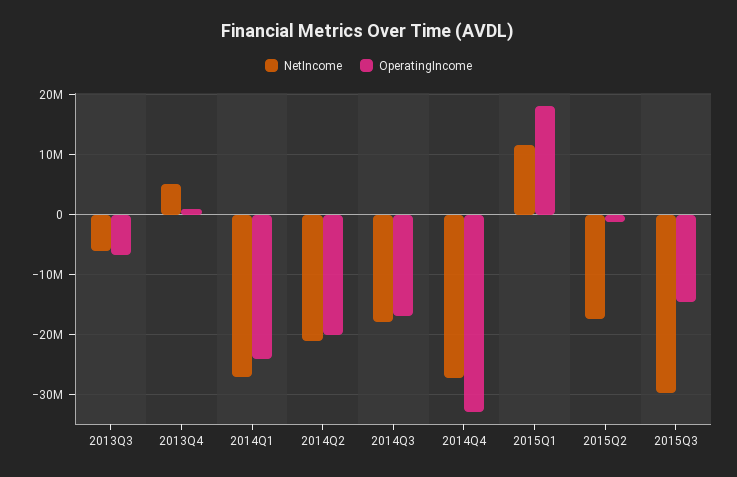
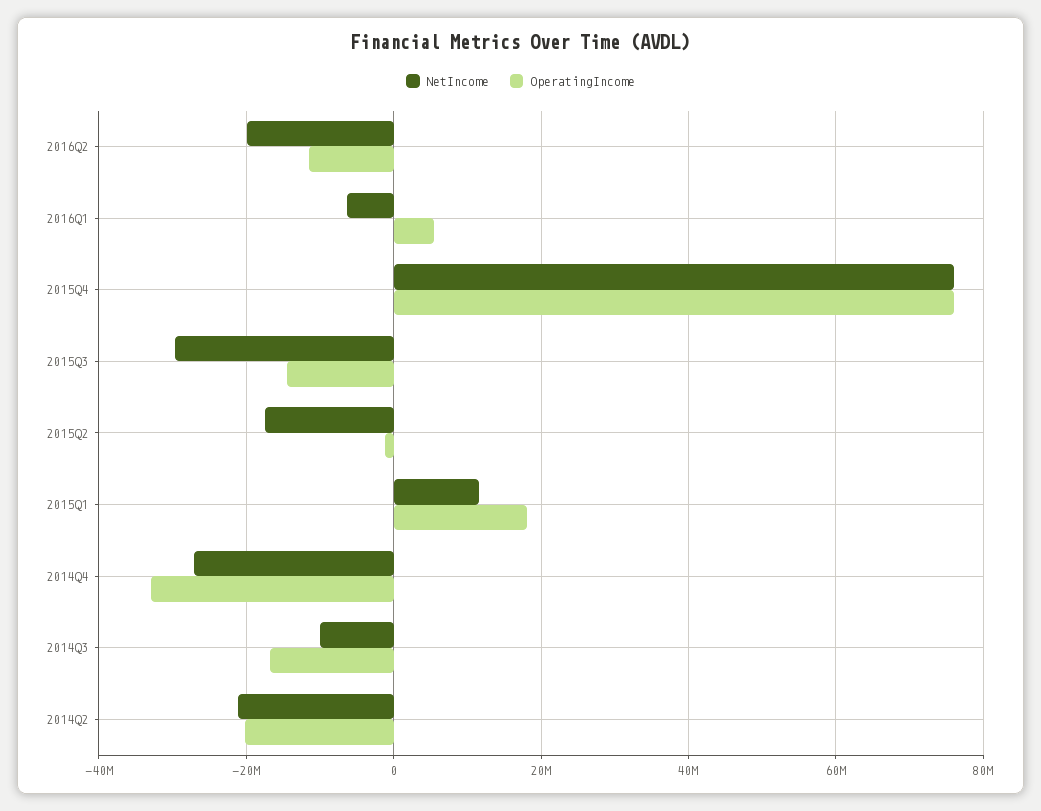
NetIncome, 2013Q3: -6000000 -> none
OperatingIncome, 2013Q3: -7000000 -> none
NetIncome, 2013Q4: 5000000 -> none
OperatingIncome, 2013Q4: 1000000 -> none
NetIncome, 2014Q1: -27000000 -> none
OperatingIncome, 2014Q1: -24000000 -> none
NetIncome, 2014Q3: -18000000 -> -10000000
NetIncome, 2016Q2: none -> -20000000
OperatingIncome, 2016Q2: none -> -12000000
NetIncome, 2016Q1: none -> -6000000
OperatingIncome, 2016Q1: none -> 6000000
NetIncome, 2015Q4: none -> 76000000
OperatingIncome, 2015Q4: none -> 76000000

